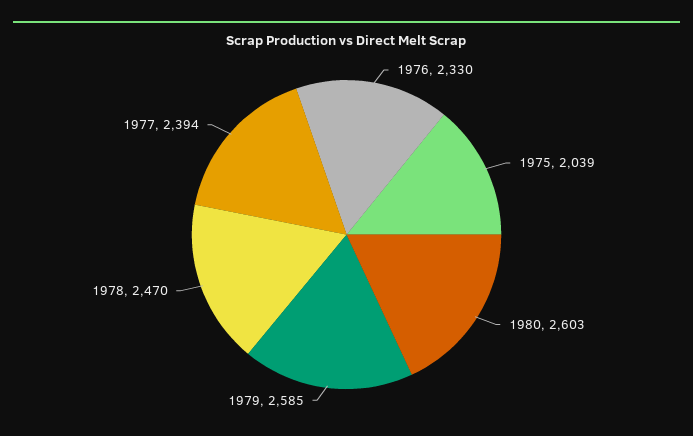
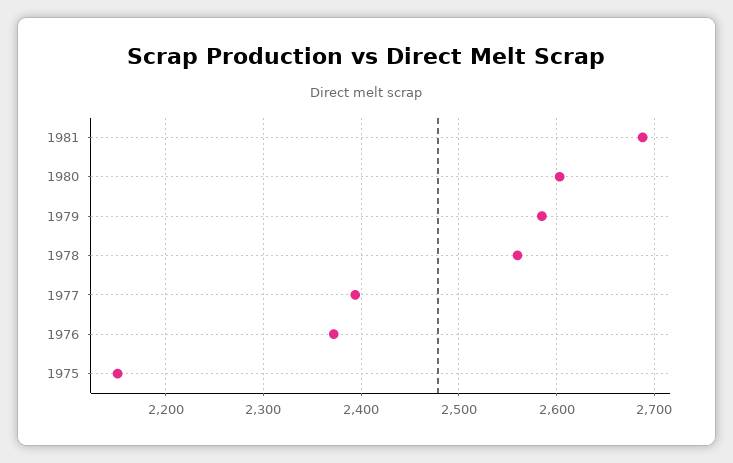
1976: 2330 -> 2370
1975: 2039 -> 2150
1978: 2470 -> 2560
1981: none -> 2690

